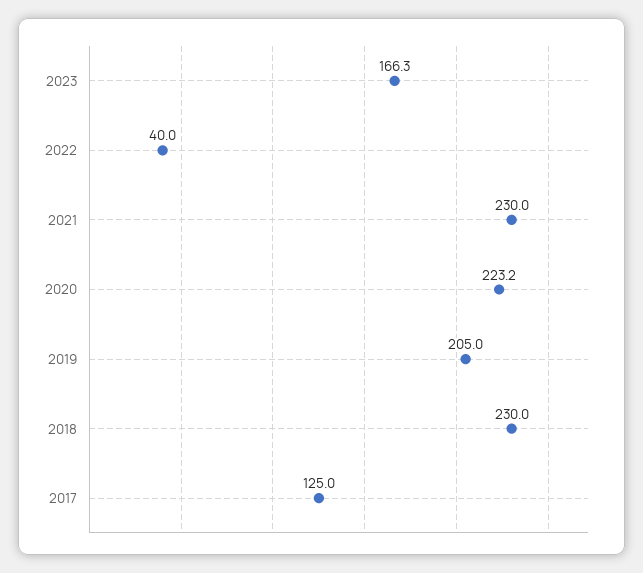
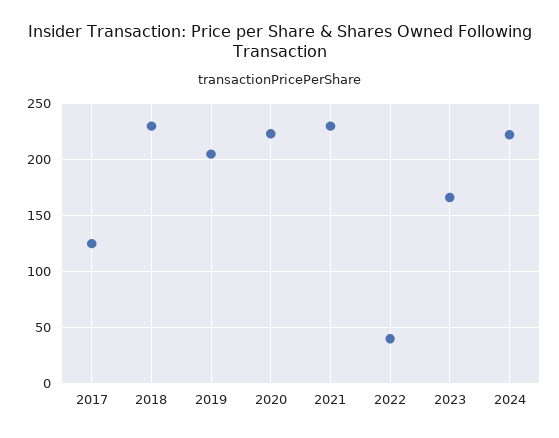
2024: none -> 220

